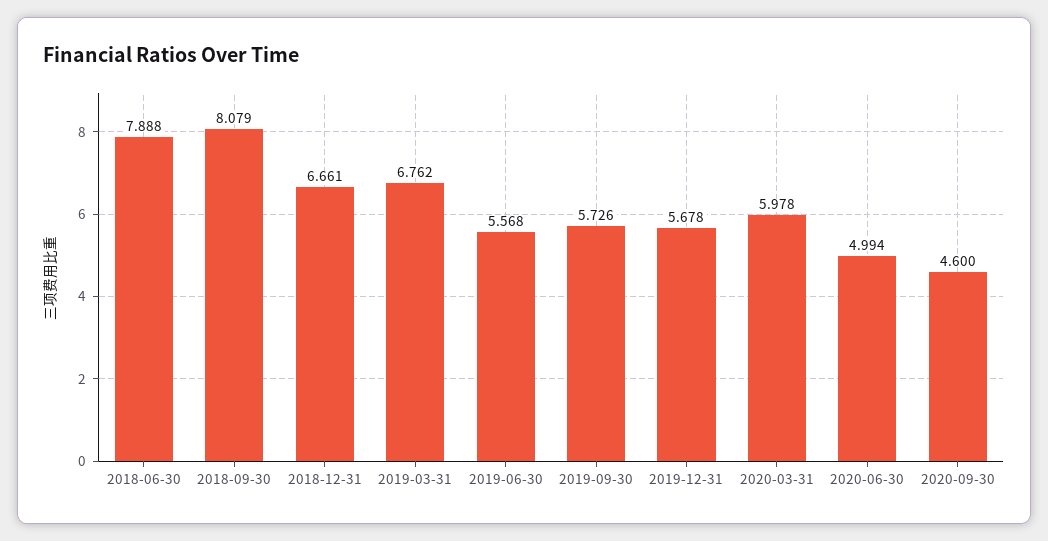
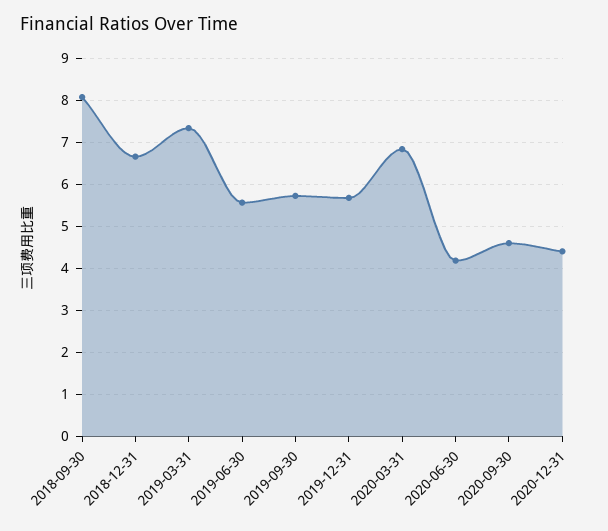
2018-06-30: 7.888 -> none
2019-03-31: 6.762 -> 7.4
2020-03-31: 5.978 -> 6.8
2020-06-30: 4.994 -> 4.2
2020-12-31: none -> 4.4

